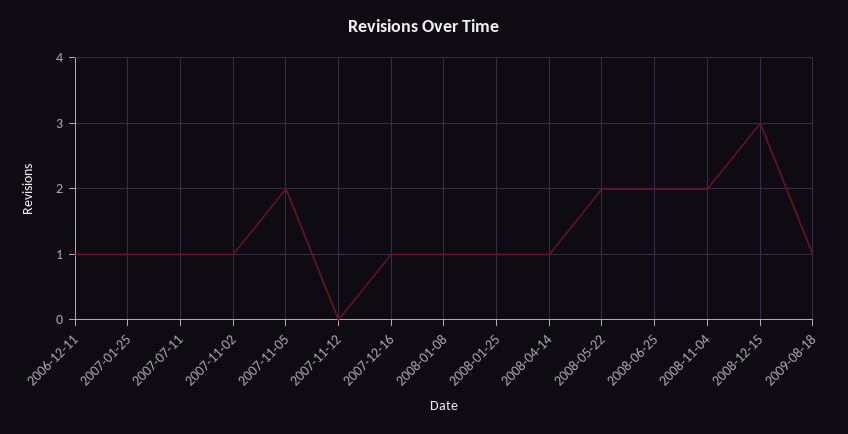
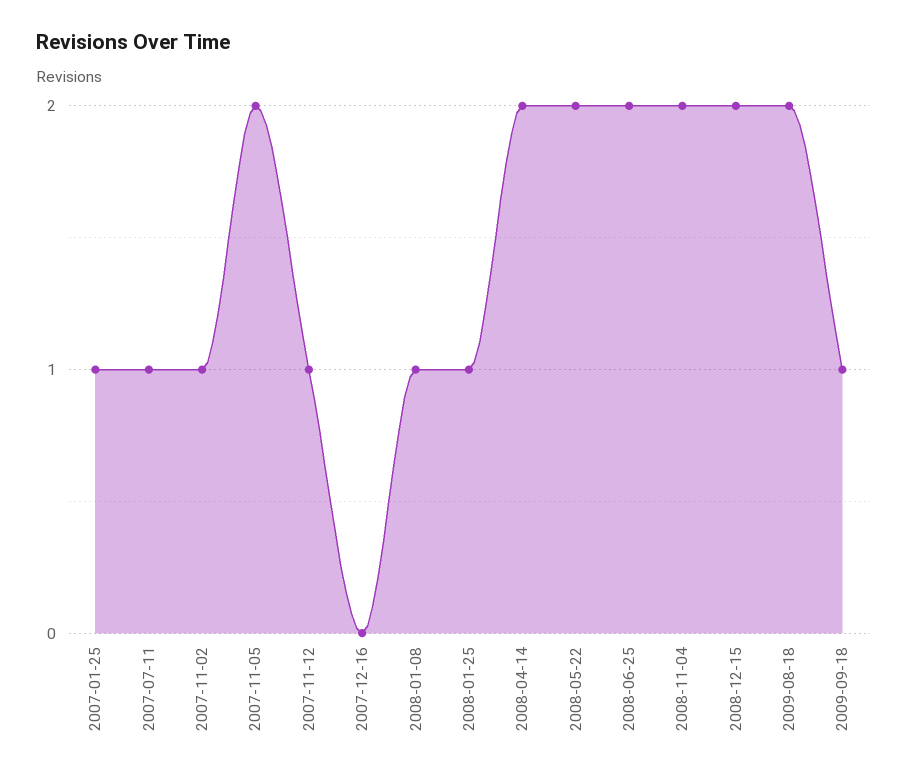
2006-12-11: 1 -> none
2007-11-12: 0 -> 1
2007-12-16: 1 -> 0
2008-04-14: 1 -> 2
2008-12-15: 3 -> 2
2009-08-18: 1 -> 2
2009-09-18: none -> 1

